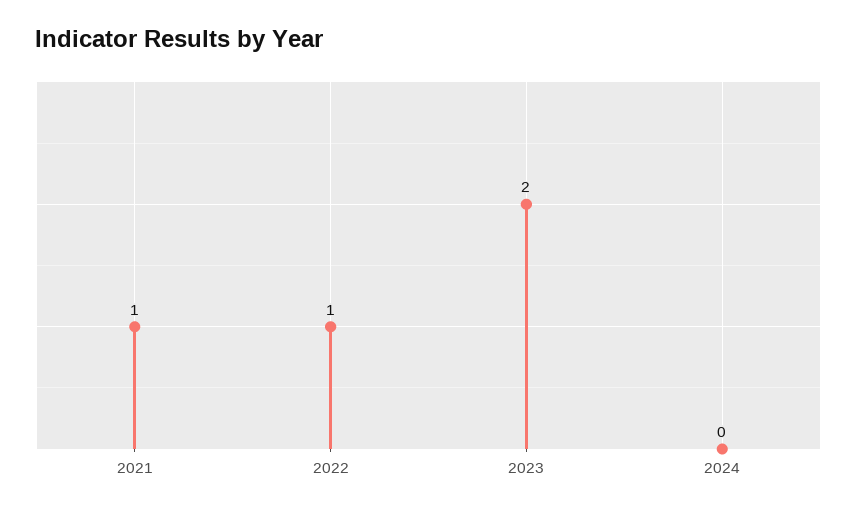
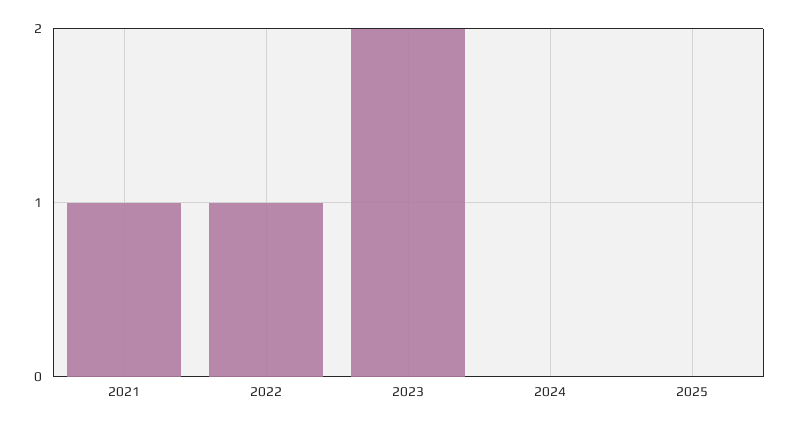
2025: none -> 0

